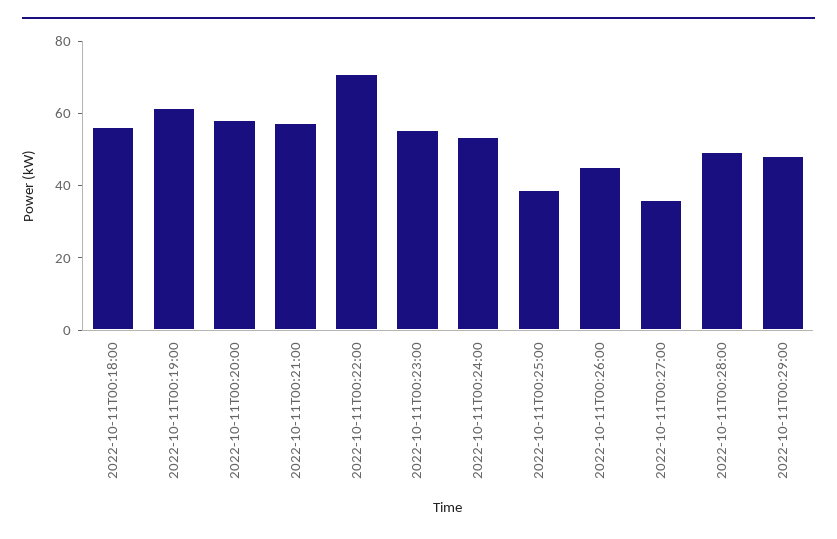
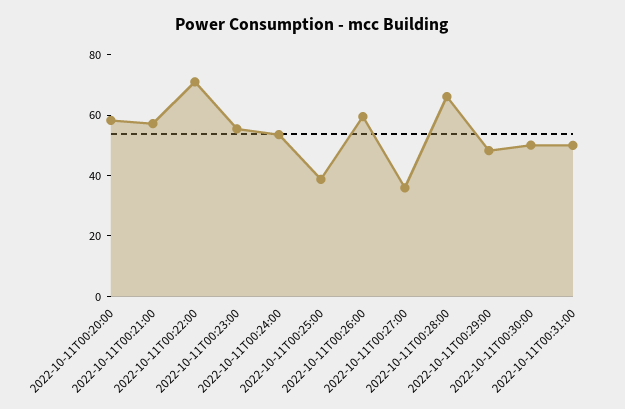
2022-10-11T00:18:00: 55 -> none
2022-10-11T00:19:00: 60 -> none
2022-10-11T00:26:00: 45 -> 60
2022-10-11T00:28:00: 50 -> 65
2022-10-11T00:30:00: none -> 50
2022-10-11T00:31:00: none -> 50

